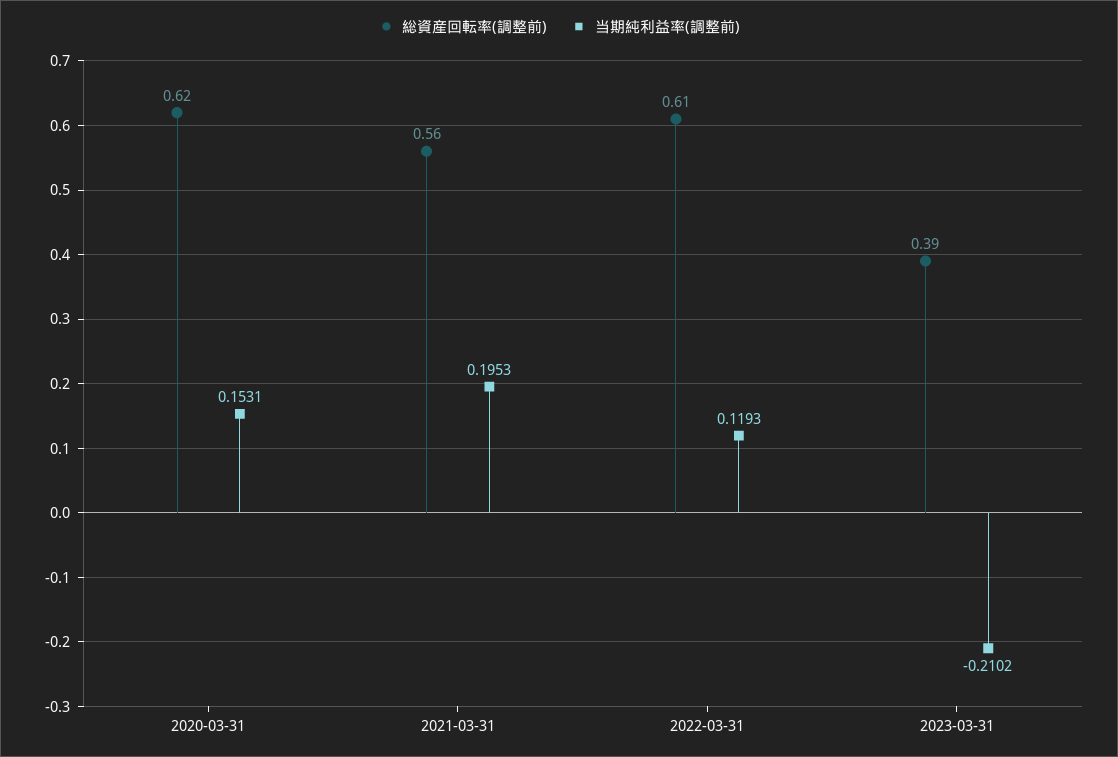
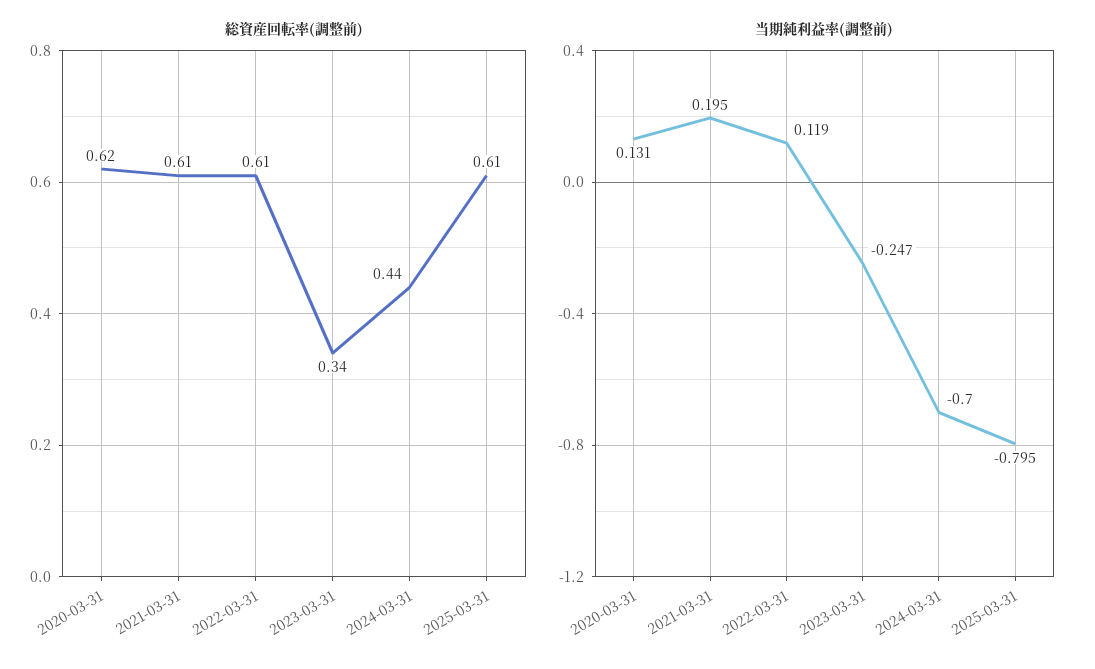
当期純利益率(調整前), 2020-03-31: 0.1531 -> 0.131
総資産回転率(調整前), 2021-03-31: 0.56 -> 0.61
総資産回転率(調整前), 2023-03-31: 0.39 -> 0.34
当期純利益率(調整前), 2023-03-31: -0.2102 -> -0.247
総資産回転率(調整前), 2024-03-31: none -> 0.44
総資産回転率(調整前), 2025-03-31: none -> 0.61
当期純利益率(調整前), 2024-03-31: none -> -0.7
当期純利益率(調整前), 2025-03-31: none -> -0.795

